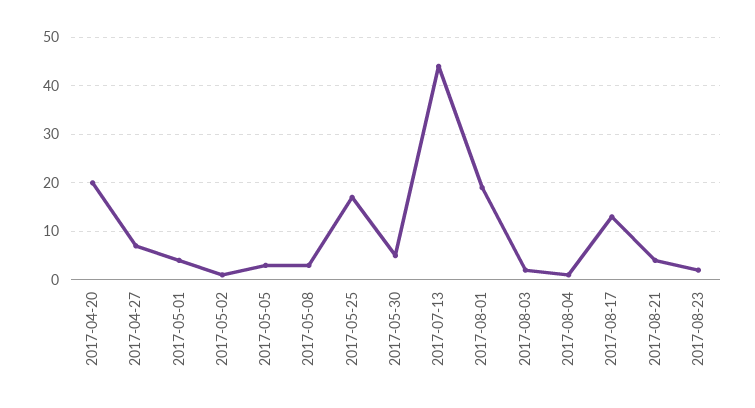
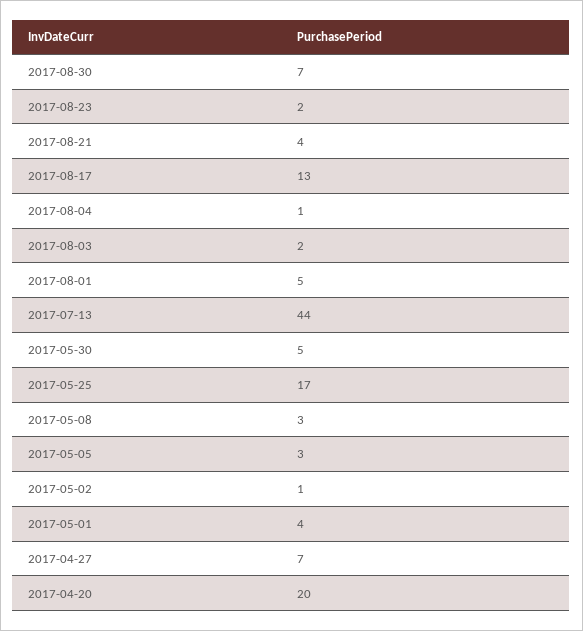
2017-08-01: 20 -> 5
2017-08-30: none -> 7

